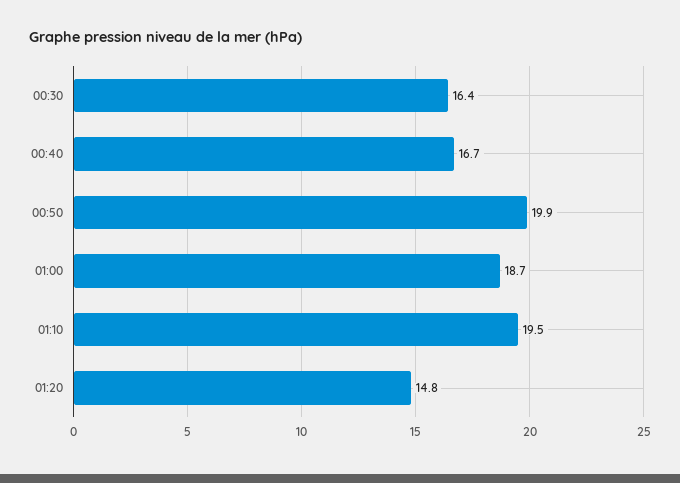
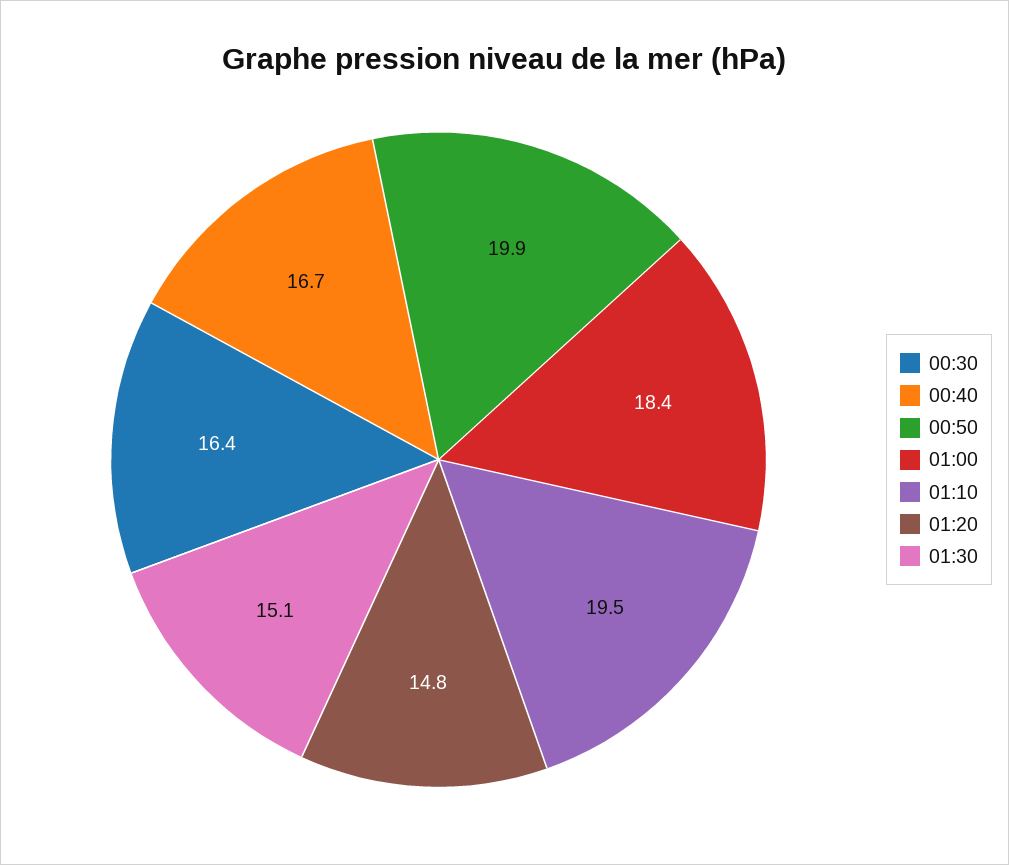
01:00: 18.7 -> 18.4
01:30: none -> 15.1

